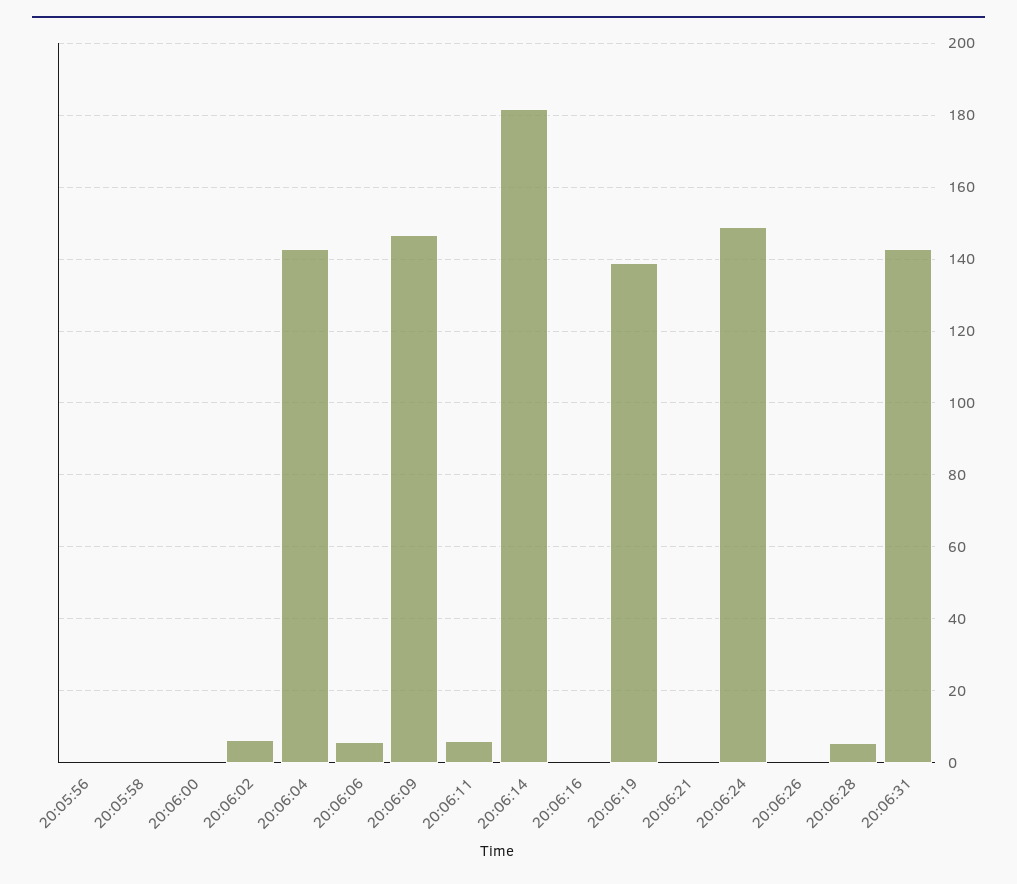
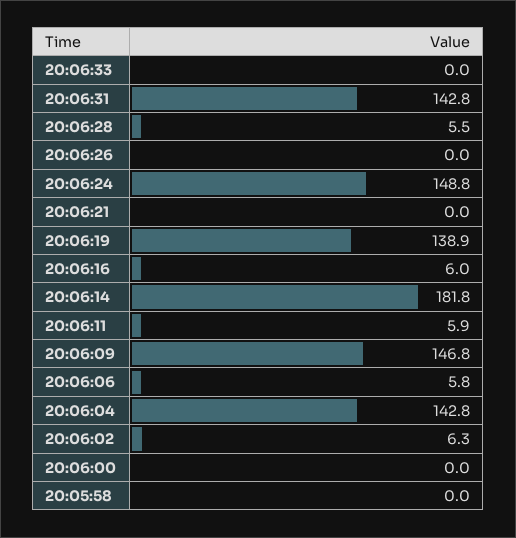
20:05:56: 0 -> none
20:06:16: 0 -> 6
20:06:33: none -> 0

